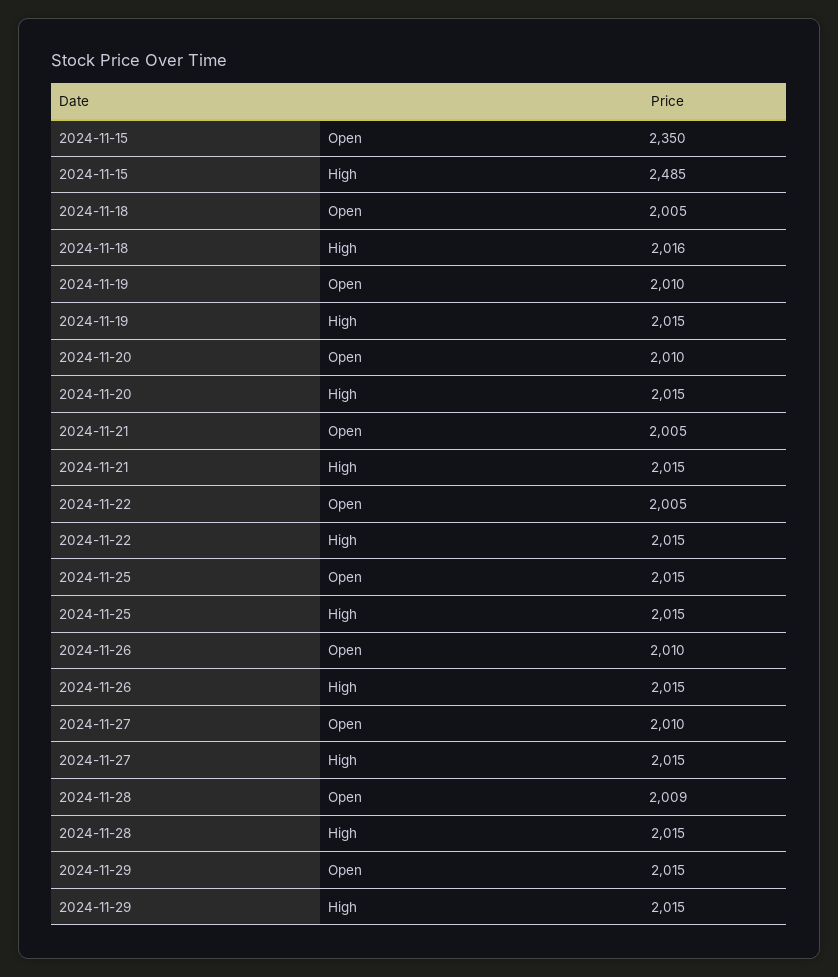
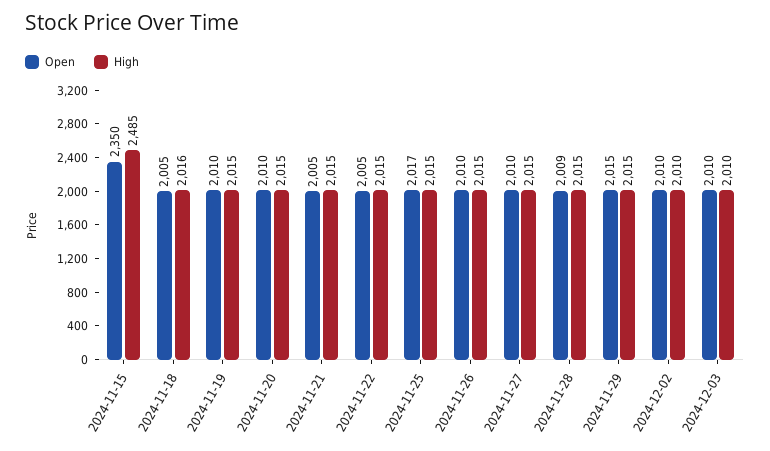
Open, 2024-11-25: 2015 -> 2017
Open, 2024-12-02: none -> 2010
High, 2024-12-02: none -> 2010
Open, 2024-12-03: none -> 2010
High, 2024-12-03: none -> 2010

